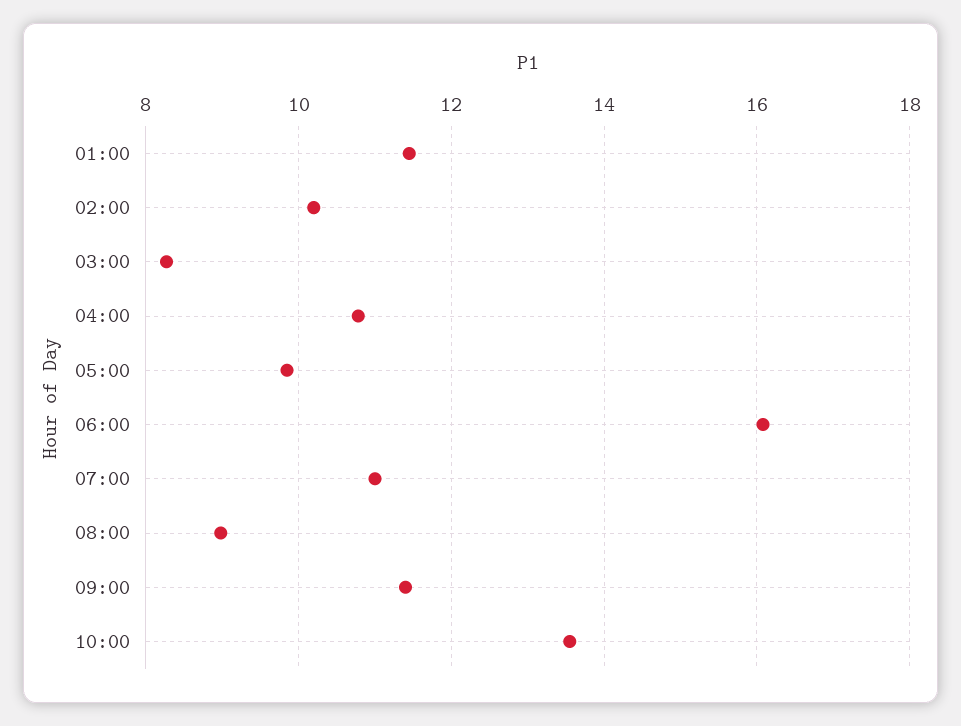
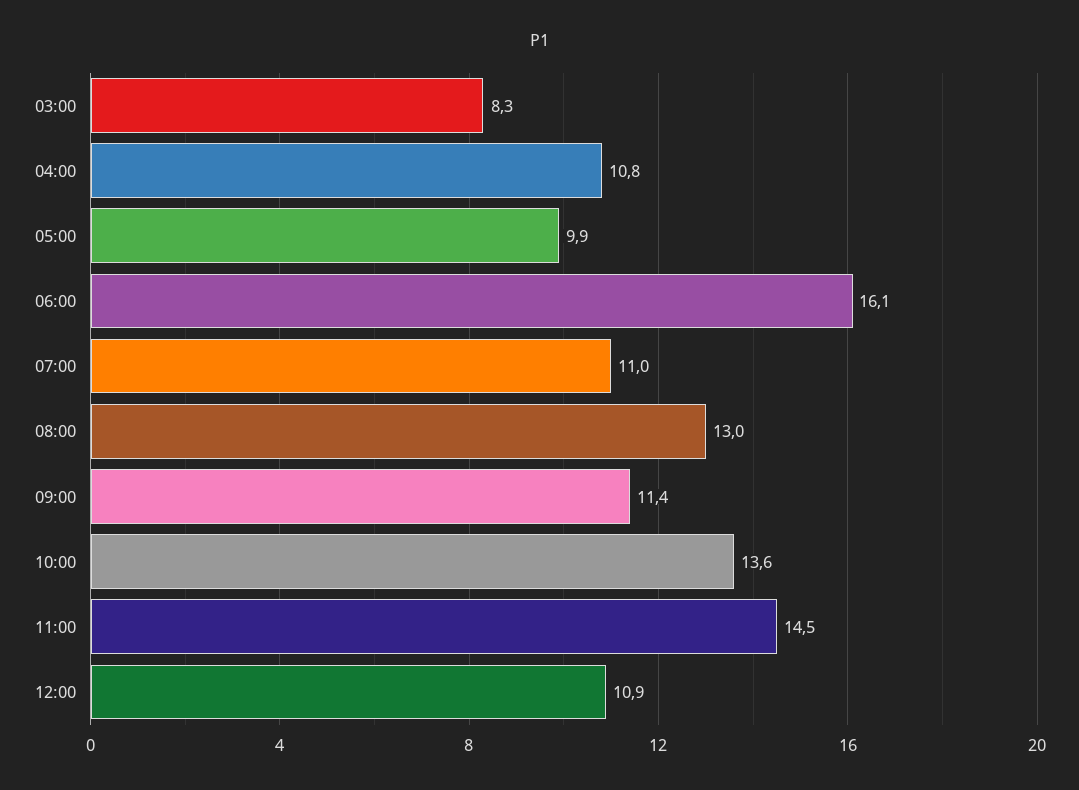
01:00: 11.4 -> none
02:00: 10.2 -> none
08:00: 9 -> 13
11:00: none -> 14.5
12:00: none -> 10.9

